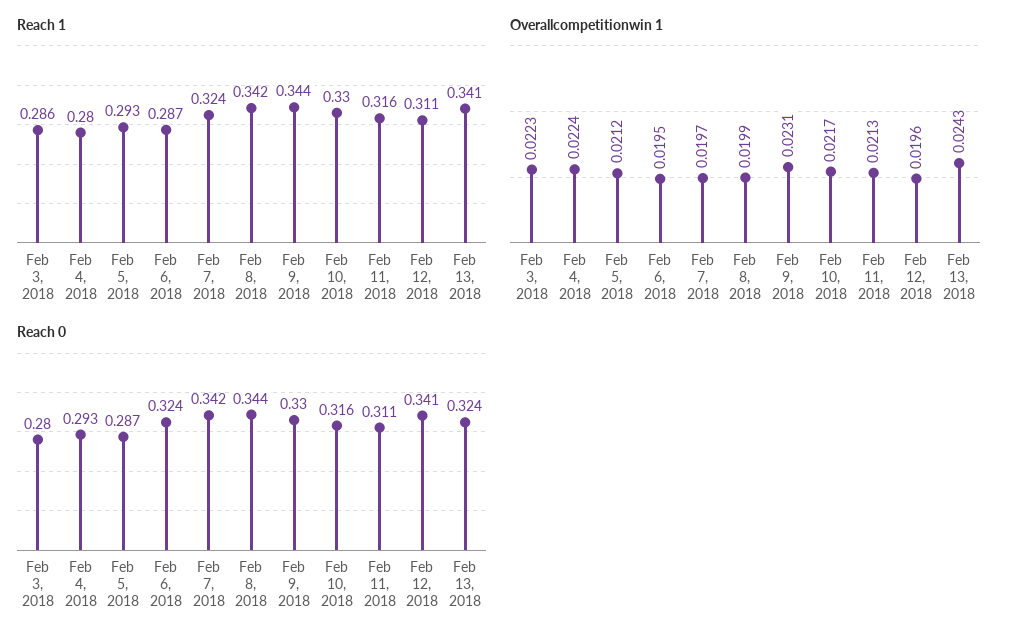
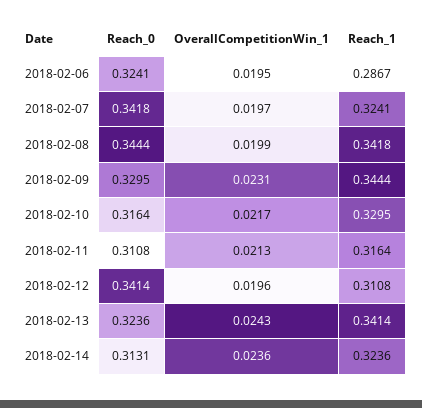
Reach 1, Feb 3, 2018: 0.286 -> none
Reach 1, Feb 4, 2018: 0.28 -> none
Reach 1, Feb 5, 2018: 0.293 -> none
Overallcompetitionwin 1, Feb 3, 2018: 0.0223 -> none
Overallcompetitionwin 1, Feb 4, 2018: 0.0224 -> none
Overallcompetitionwin 1, Feb 5, 2018: 0.0212 -> none
Reach 0, Feb 3, 2018: 0.28 -> none
Reach 0, Feb 4, 2018: 0.293 -> none
Reach 0, Feb 5, 2018: 0.287 -> none
Reach 0, 2018-02-14: none -> 0.3131
Overallcompetitionwin 1, 2018-02-14: none -> 0.0236
Reach 1, 2018-02-14: none -> 0.3236

